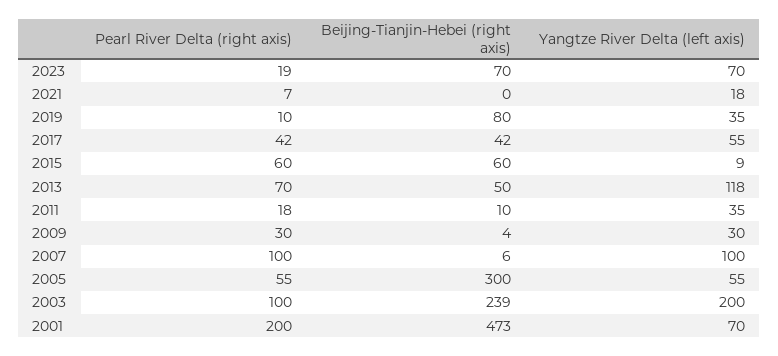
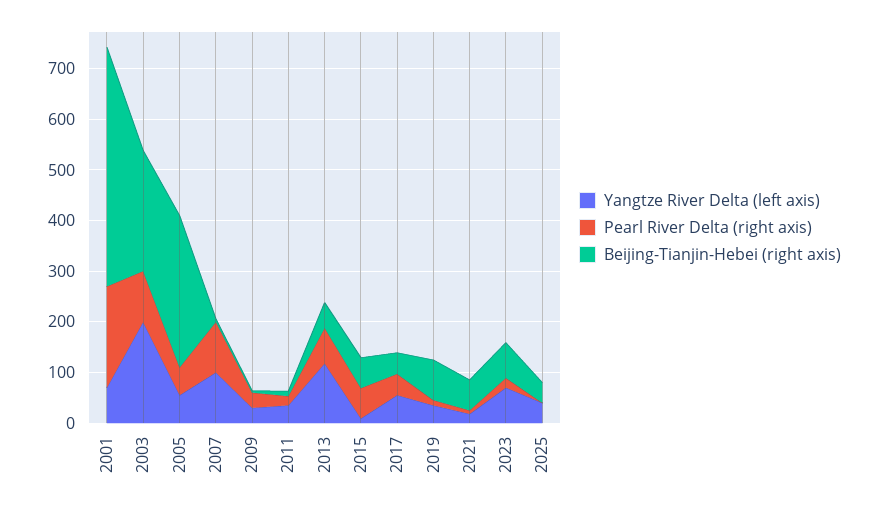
Beijing-Tianjin-Hebei (right axis), 2021: 0 -> 60
Yangtze River Delta (left axis), 2025: none -> 40
Pearl River Delta (right axis), 2025: none -> 0
Beijing-Tianjin-Hebei (right axis), 2025: none -> 40

